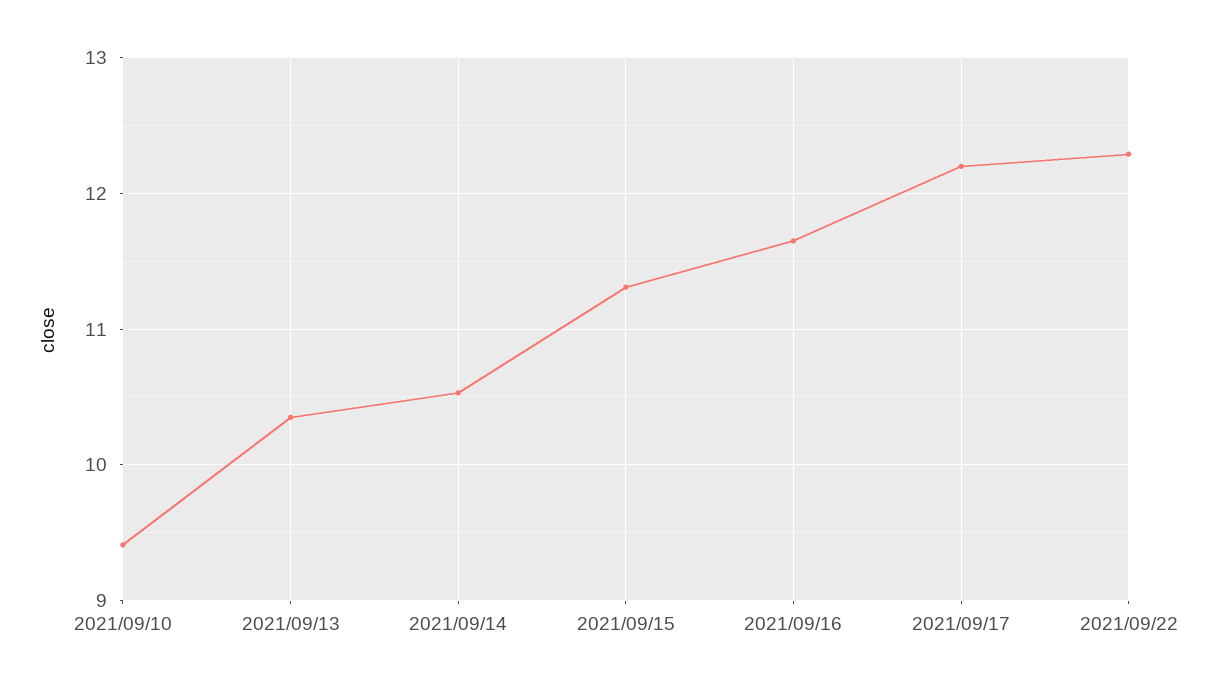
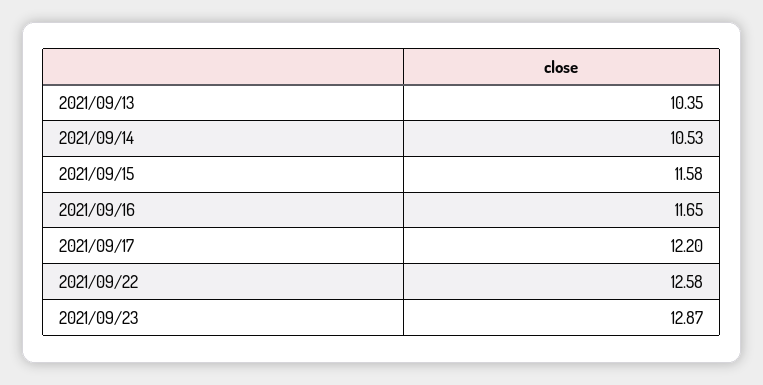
2021/09/10: 9.4 -> none
2021/09/15: 11.3 -> 11.58
2021/09/22: 12.3 -> 12.58
2021/09/23: none -> 12.87

